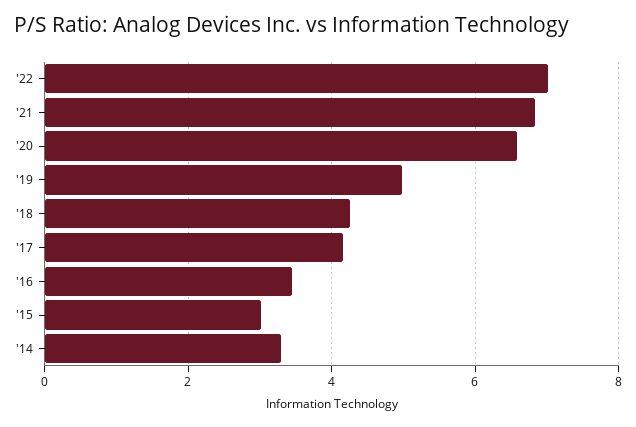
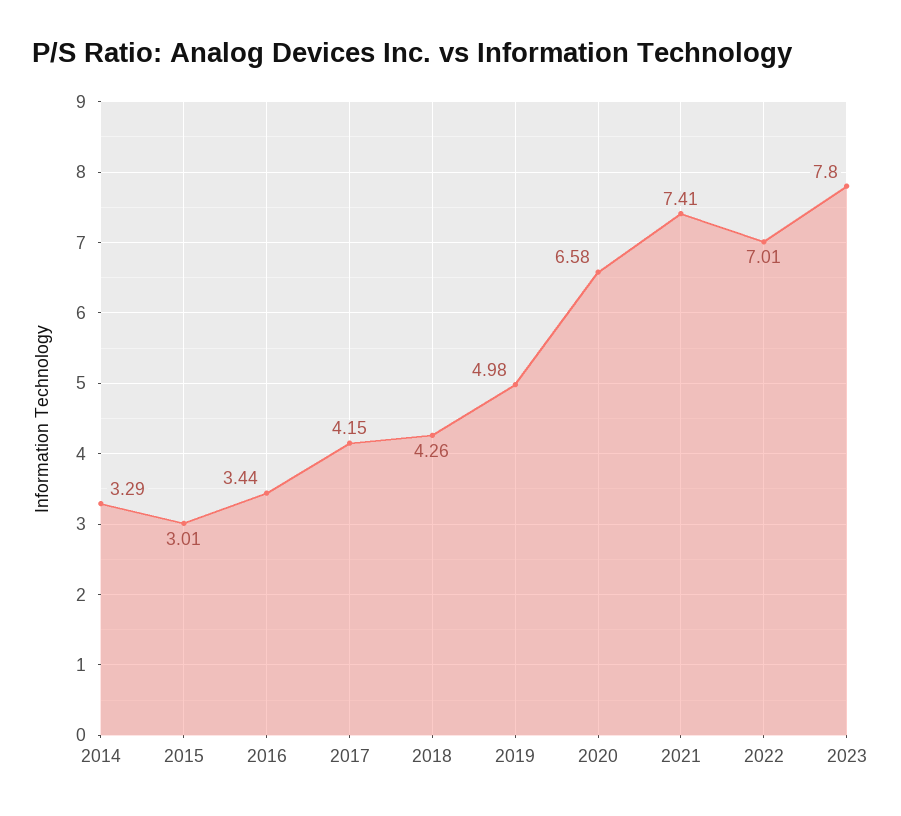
'21: 6.8 -> 7.41
2023: none -> 7.8

